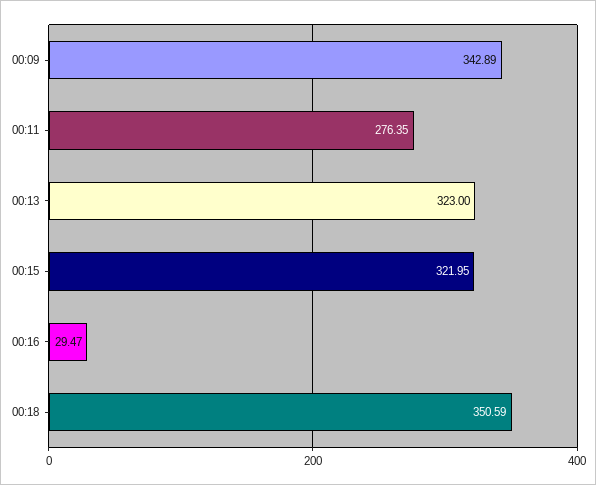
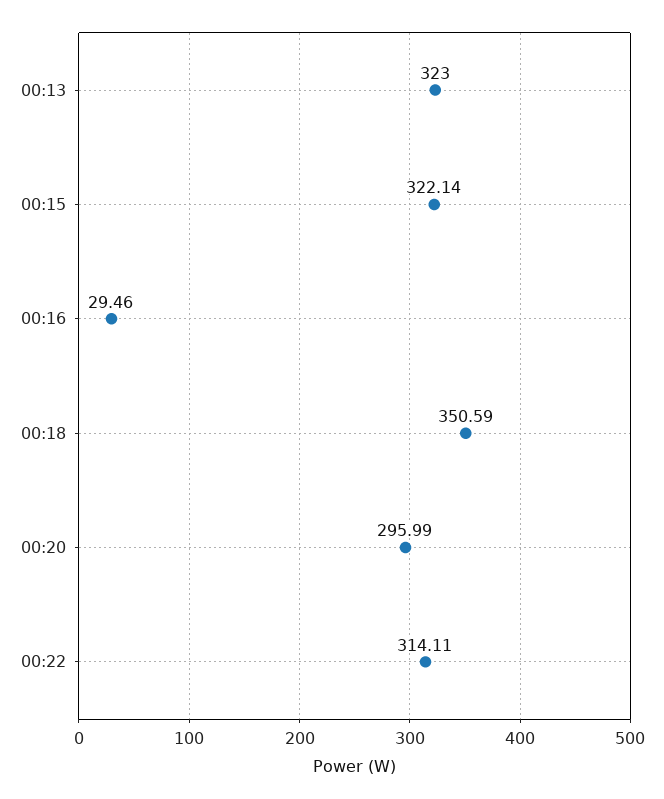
00:09: 342.89 -> none
00:11: 276.35 -> none
00:15: 321.95 -> 322.14
00:16: 29.47 -> 29.46
00:20: none -> 295.99
00:22: none -> 314.11

